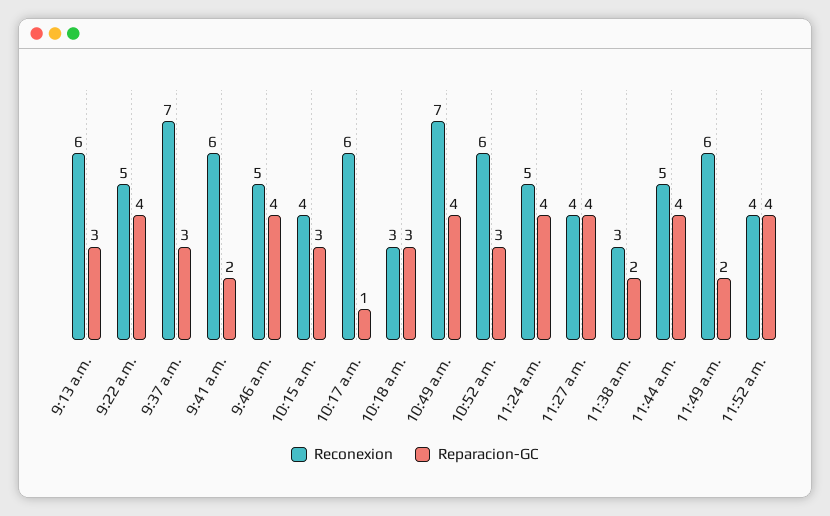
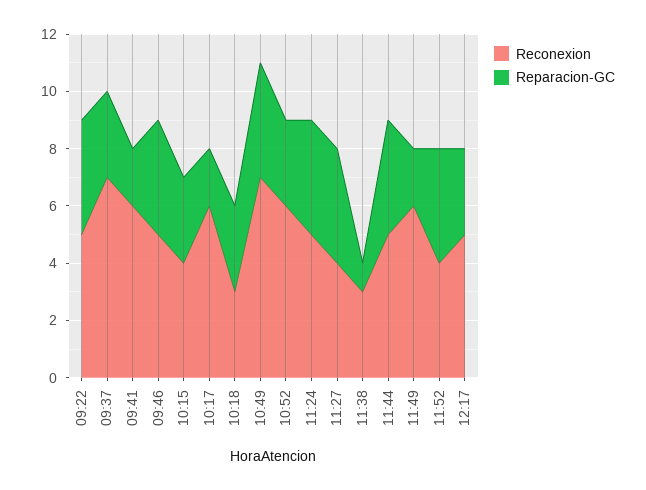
Reconexion, 9:13 a.m.: 6 -> none
Reparacion-GC, 9:13 a.m.: 3 -> none
Reparacion-GC, 10:17 a.m.: 1 -> 2
Reparacion-GC, 11:38 a.m.: 2 -> 1
Reconexion, 12:17: none -> 5
Reparacion-GC, 12:17: none -> 3

